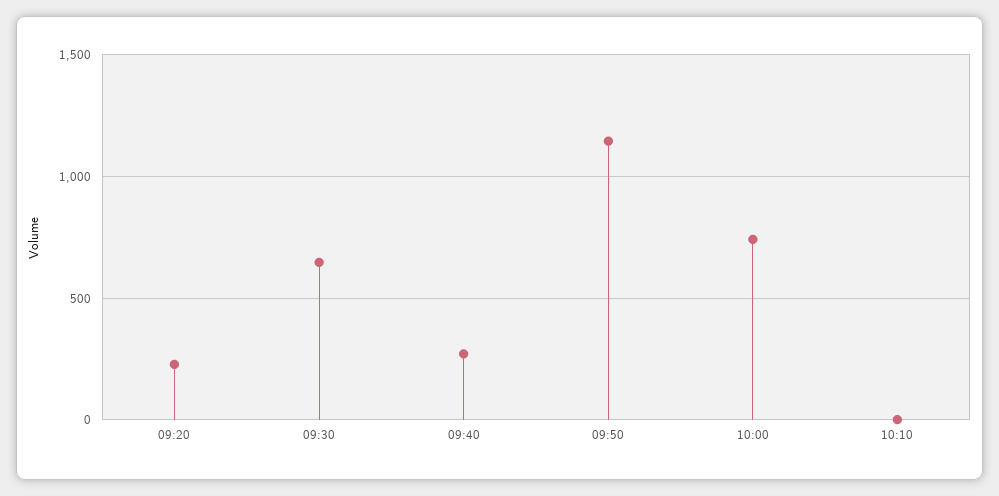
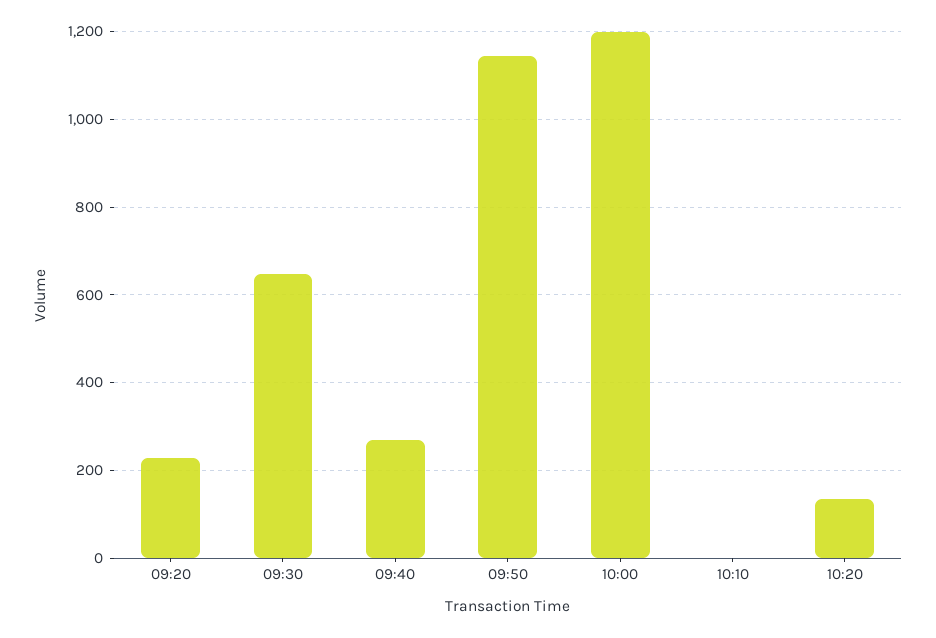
10:00: 750 -> 1200
10:20: none -> 140

